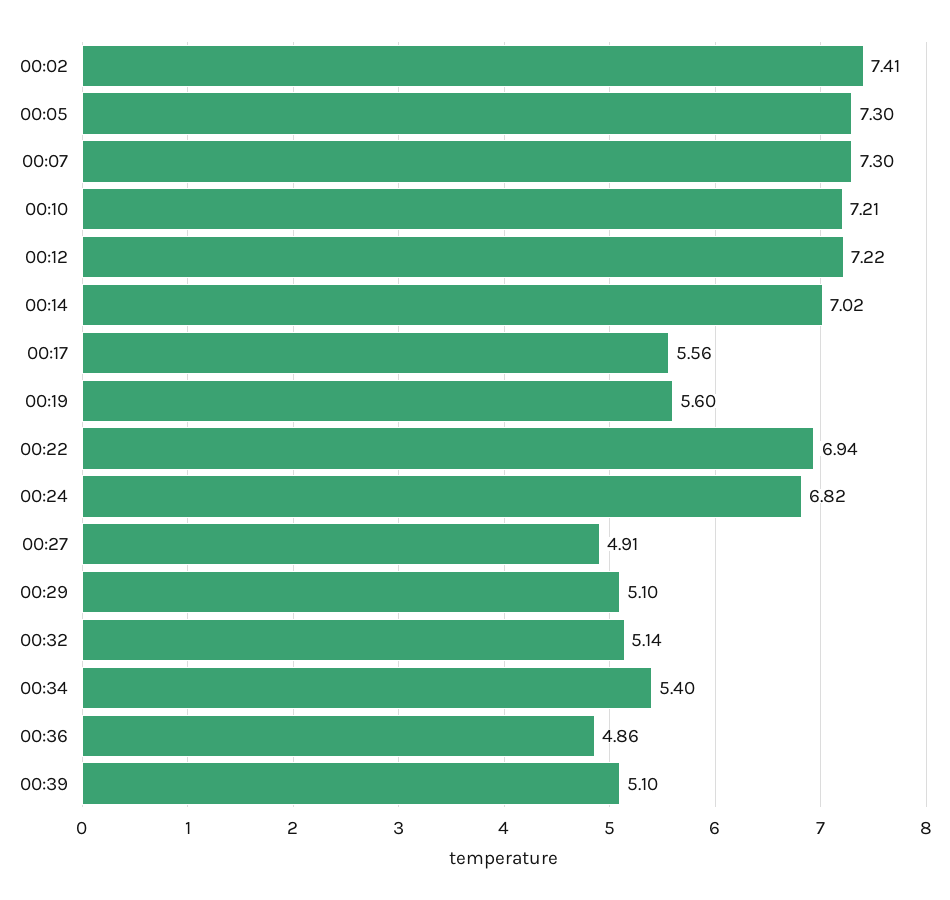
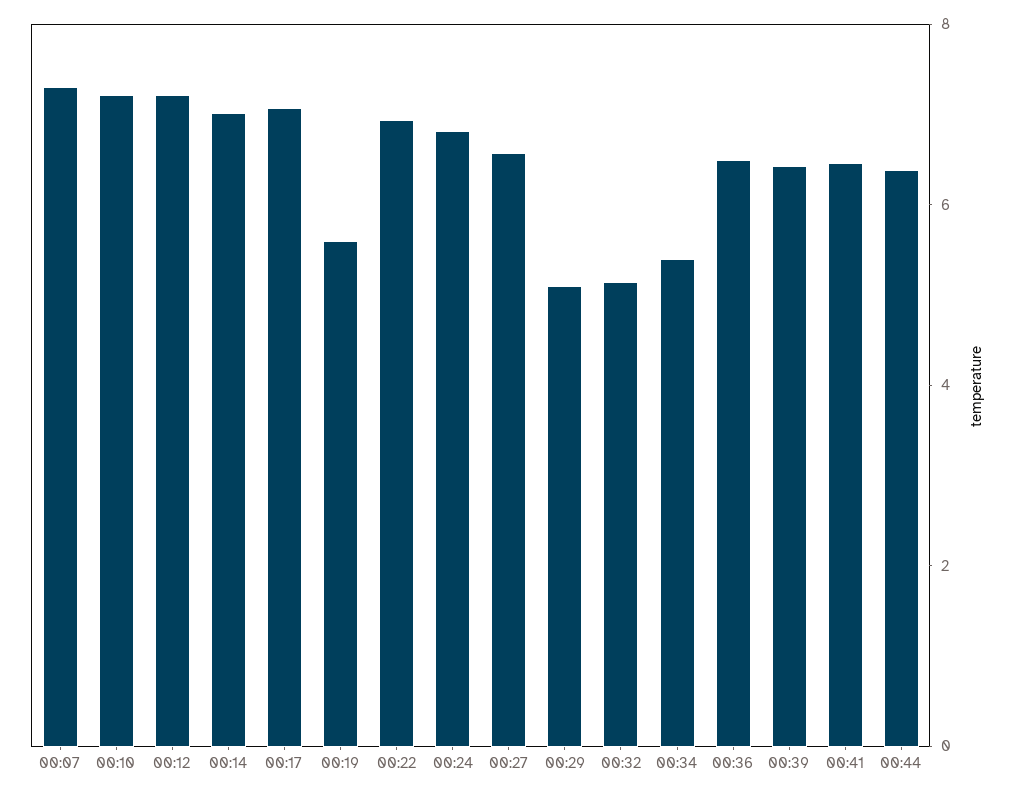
00:02: 7.41 -> none
00:05: 7.3 -> none
00:17: 5.56 -> 7
00:27: 4.91 -> 6.5
00:36: 4.86 -> 6.5
00:39: 5.1 -> 6.5
00:41: none -> 6.5
00:44: none -> 6.5

